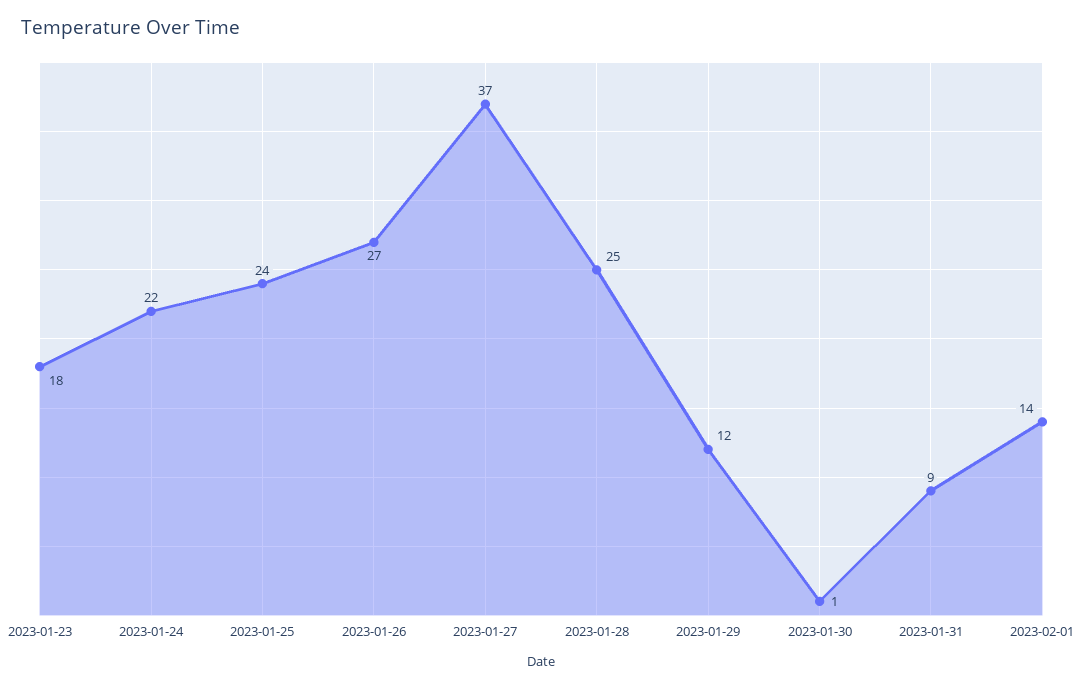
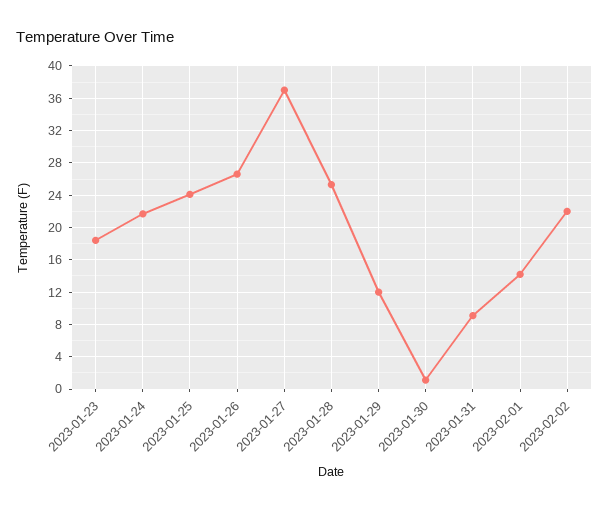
2023-02-02: none -> 22

